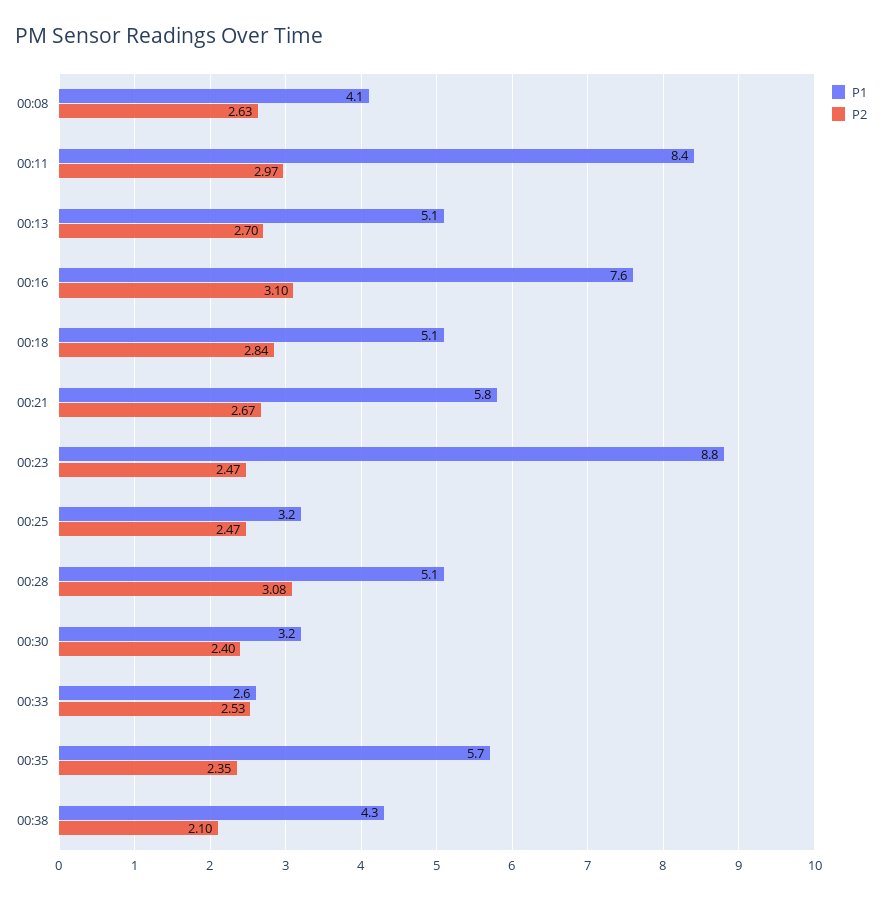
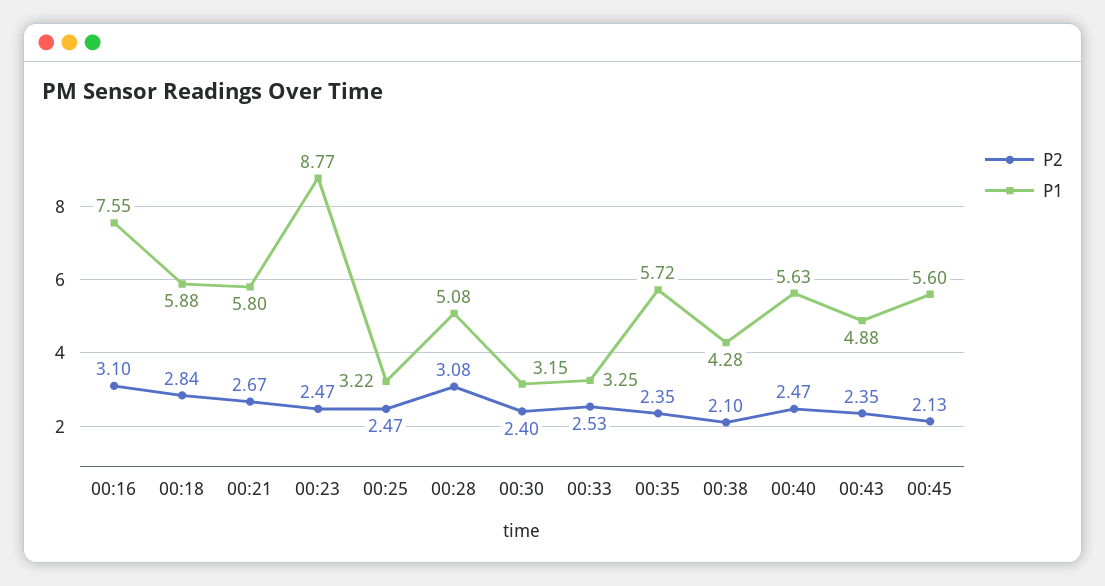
P1, 00:08: 4.1 -> none
P2, 00:08: 2.63 -> none
P1, 00:11: 8.4 -> none
P2, 00:11: 2.97 -> none
P1, 00:13: 5.1 -> none
P2, 00:13: 2.7 -> none
P1, 00:18: 5.1 -> 5.88
P1, 00:33: 2.6 -> 3.25
P2, 00:40: none -> 2.47
P1, 00:40: none -> 5.63
P2, 00:43: none -> 2.35
P1, 00:43: none -> 4.88
P2, 00:45: none -> 2.13
P1, 00:45: none -> 5.6

